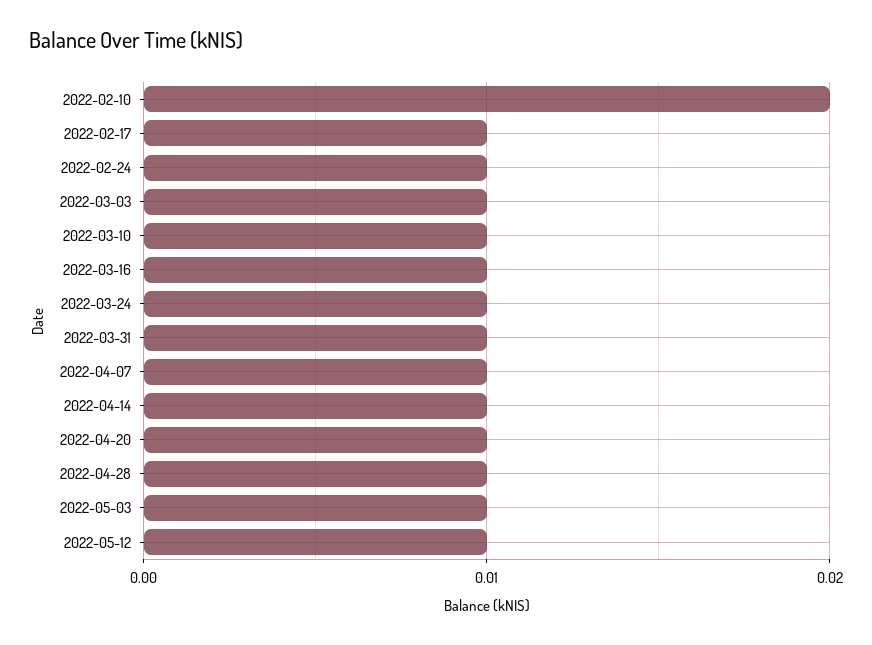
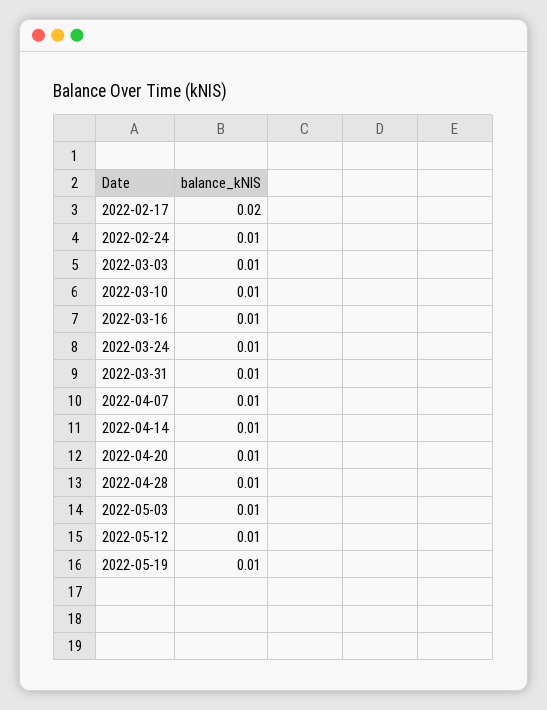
2022-02-10: 0.02 -> none
2022-02-17: 0.01 -> 0.02
2022-05-19: none -> 0.01

